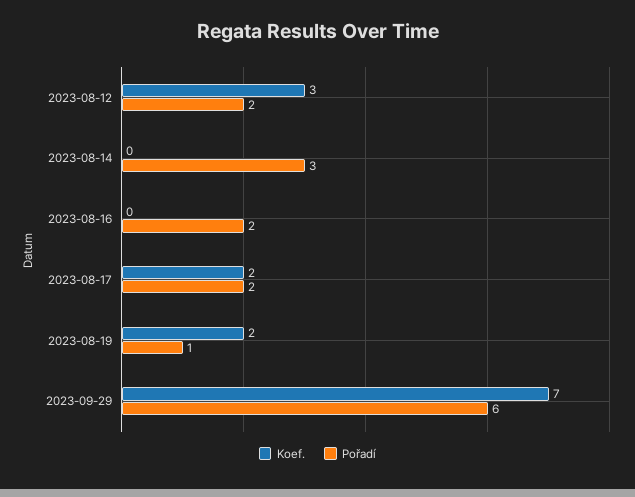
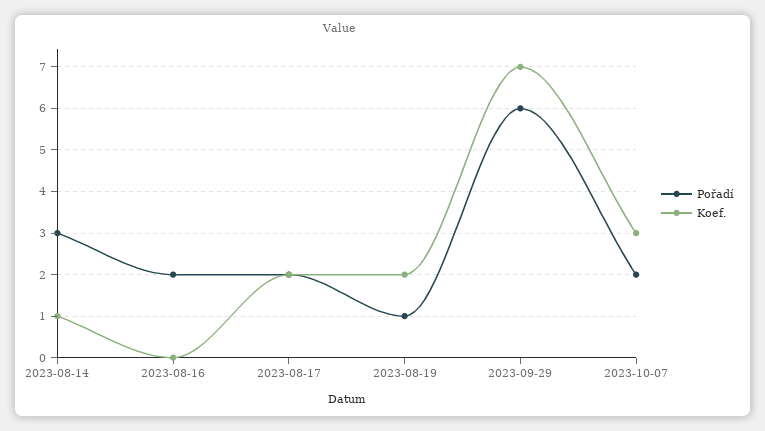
Koef., 2023-08-12: 3 -> none
Pořadí, 2023-08-12: 2 -> none
Koef., 2023-08-14: 0 -> 1
Pořadí, 2023-10-07: none -> 2
Koef., 2023-10-07: none -> 3

